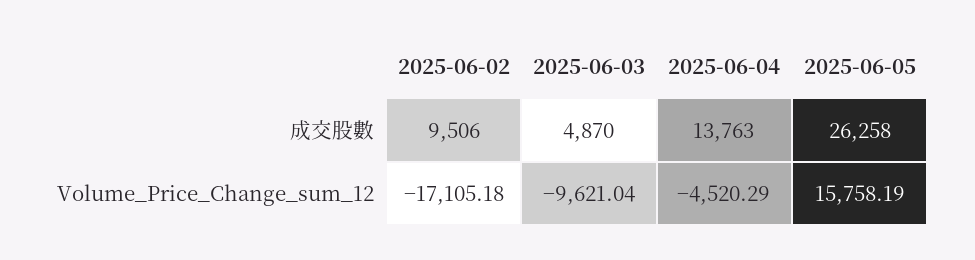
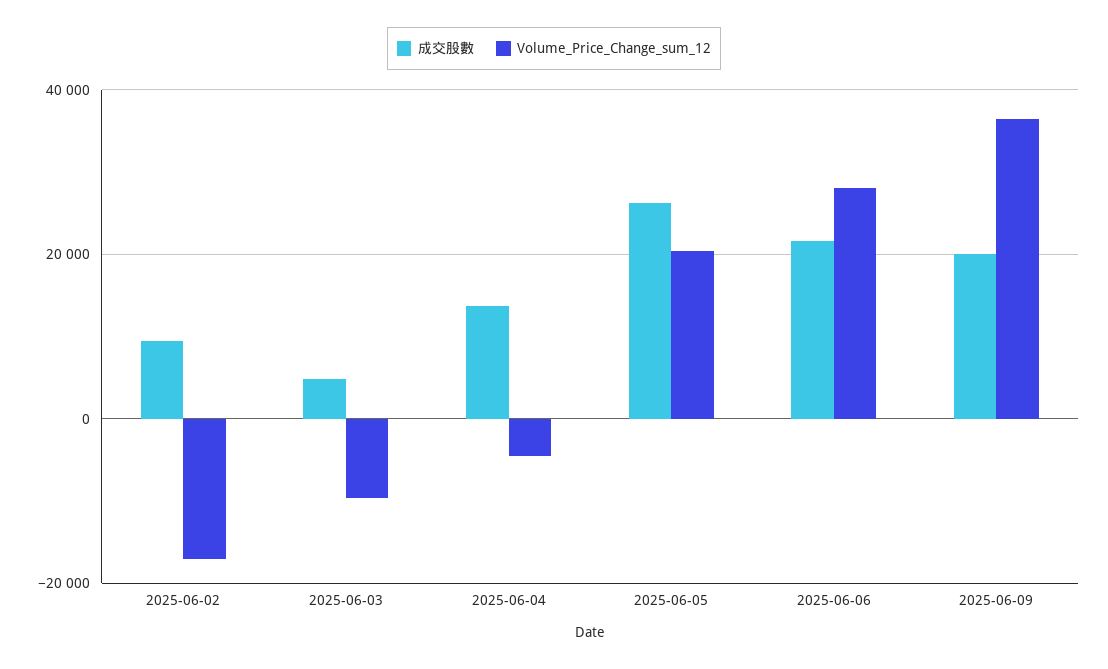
Volume_Price_Change_sum_12, 2025-06-05: 15758.19 -> 20000
成交股數, 2025-06-06: none -> 22000
Volume_Price_Change_sum_12, 2025-06-06: none -> 28000
成交股數, 2025-06-09: none -> 20000
Volume_Price_Change_sum_12, 2025-06-09: none -> 36000

